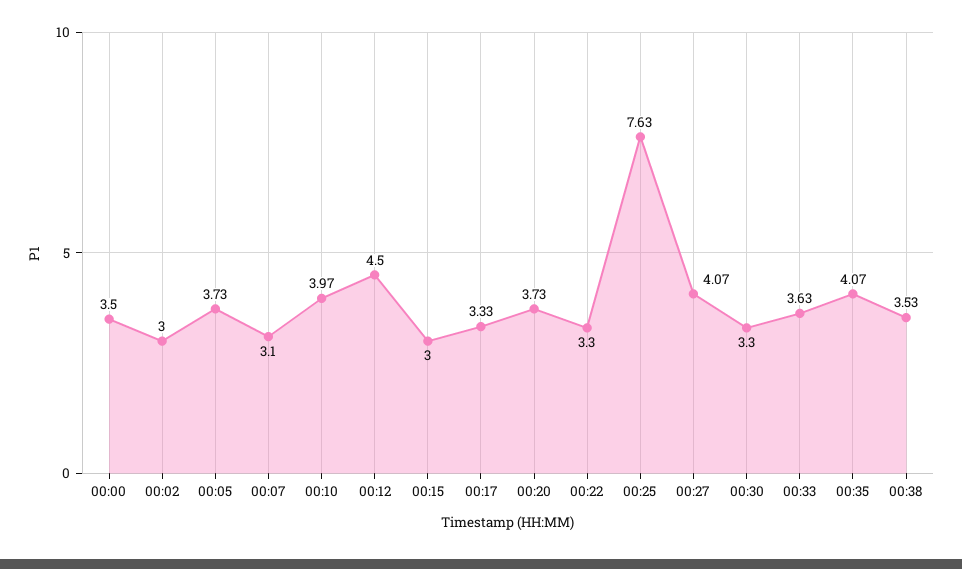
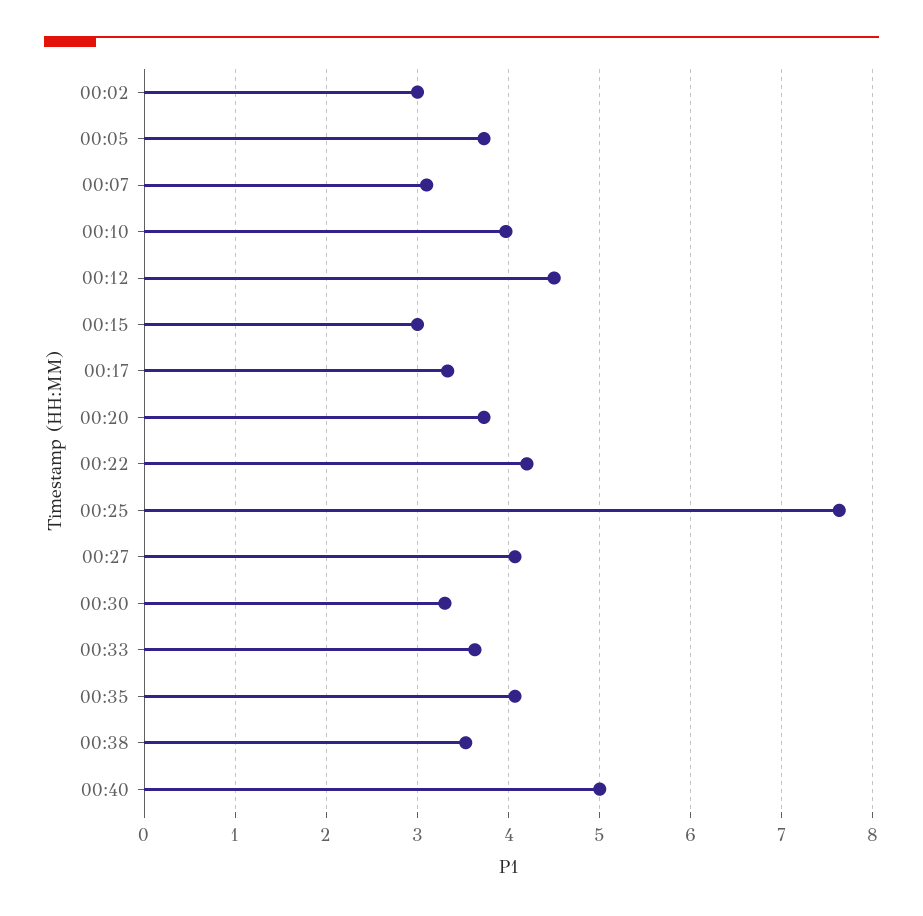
00:00: 3.5 -> none
00:22: 3.3 -> 4.2
00:40: none -> 5

